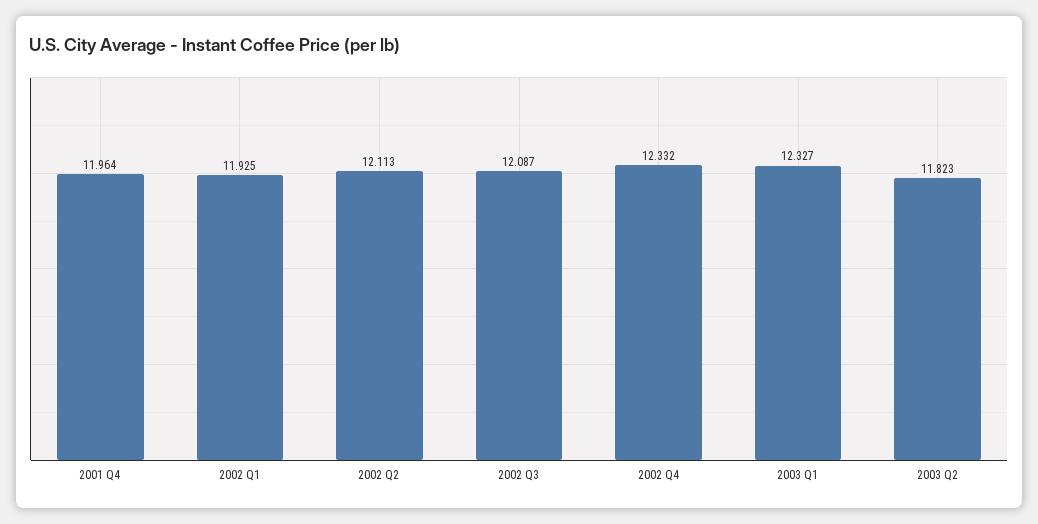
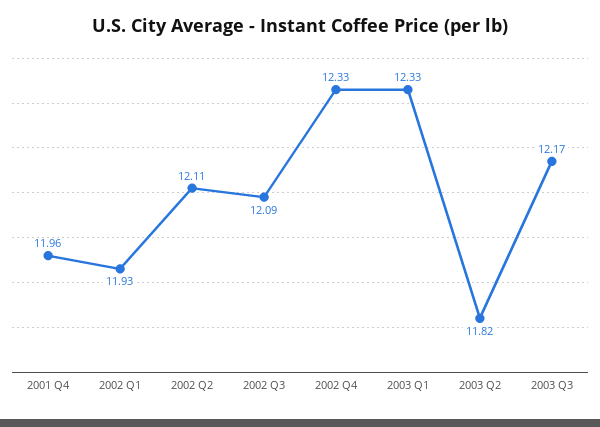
2003 Q3: none -> 12.17

